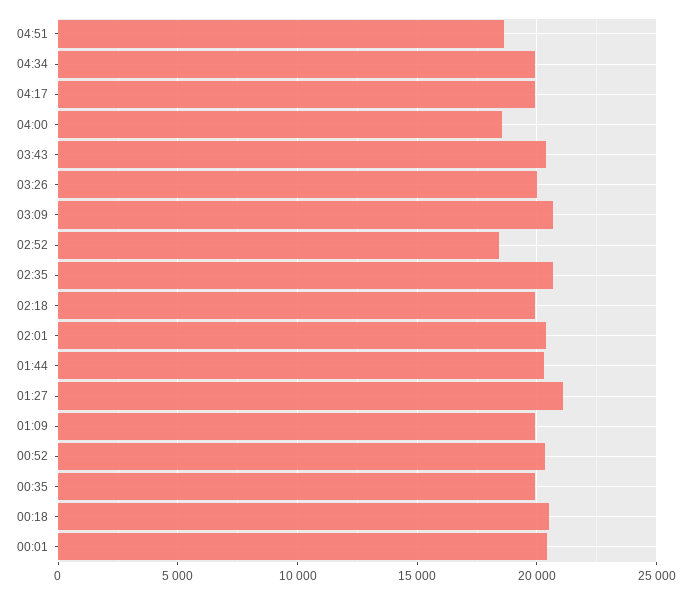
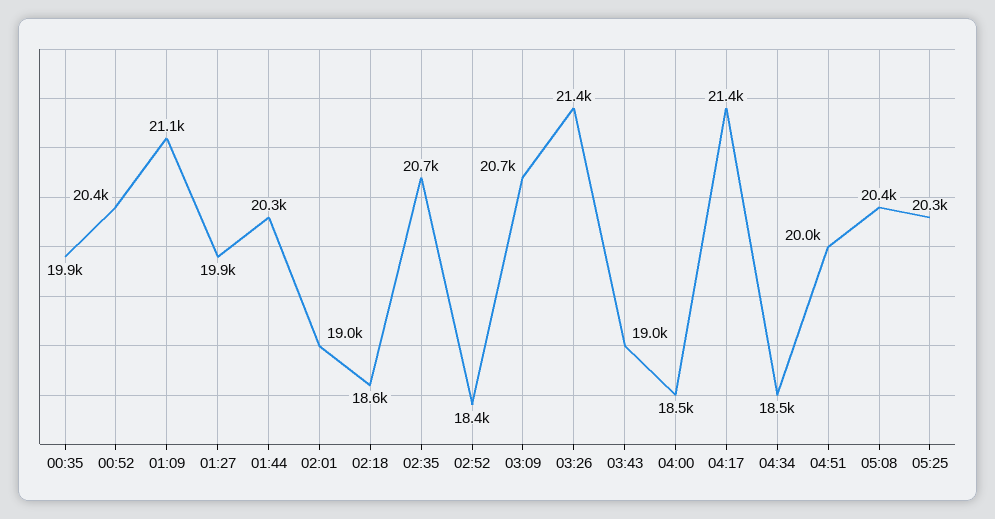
04:51: 18500 -> 20000
04:34: 20000 -> 18500
04:17: 20000 -> 21400
03:43: 20500 -> 19000
03:26: 20000 -> 21400
02:18: 20000 -> 18600
02:01: 20500 -> 19000
01:27: 21000 -> 19900
01:09: 20000 -> 21100
00:18: 20500 -> none
00:01: 20500 -> none
05:08: none -> 20400
05:25: none -> 20300

